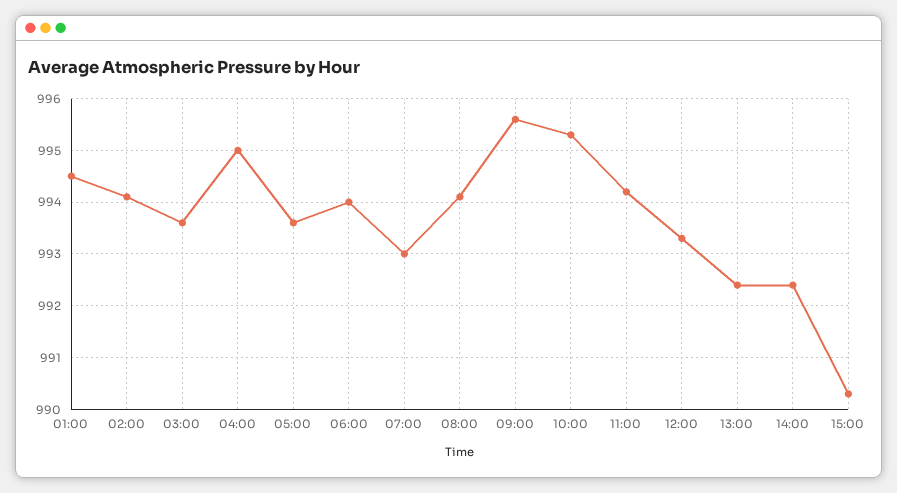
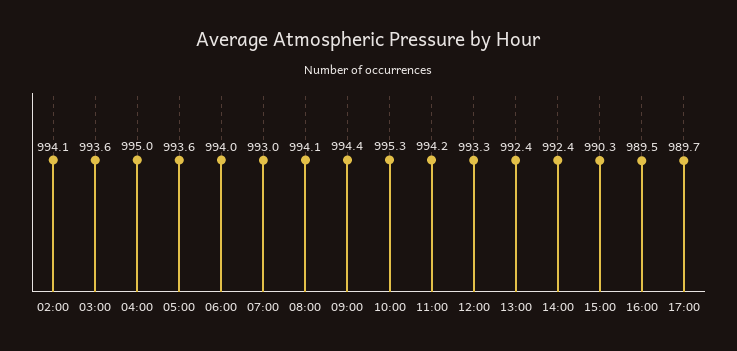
01:00: 994.5 -> none
09:00: 995.5 -> 994.4
16:00: none -> 989.5
17:00: none -> 989.7

